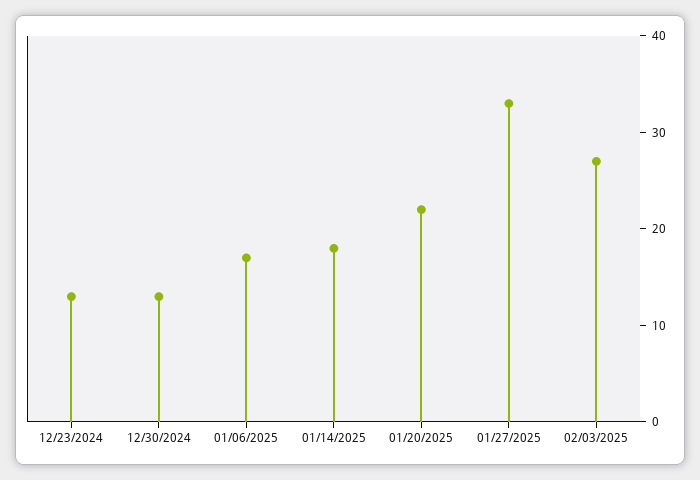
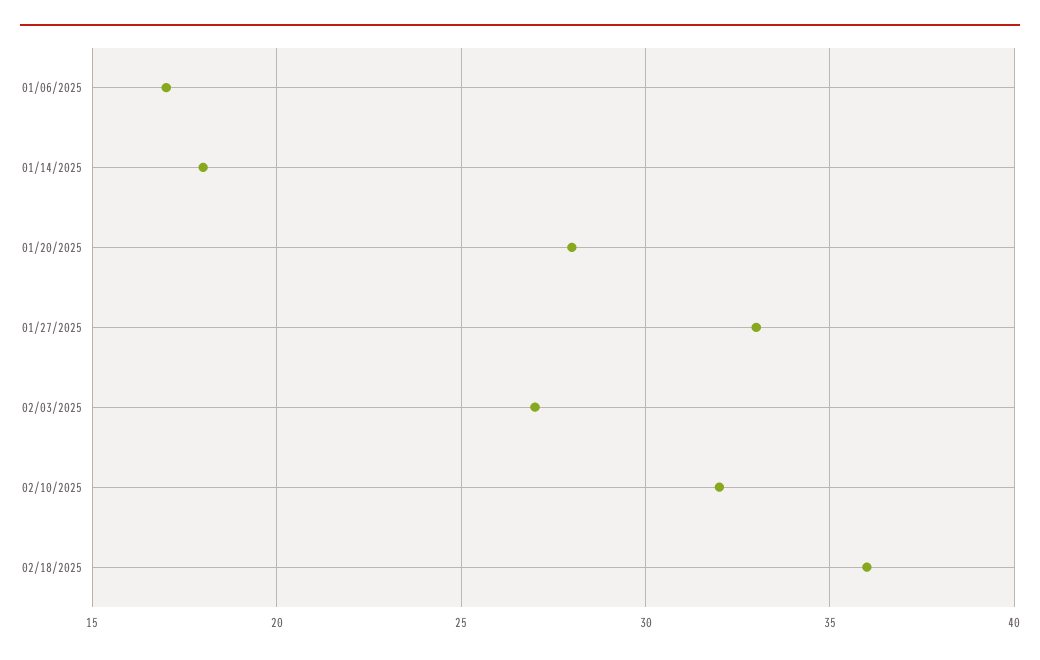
12/23/2024: 13 -> none
12/30/2024: 13 -> none
01/20/2025: 22 -> 28
02/10/2025: none -> 32
02/18/2025: none -> 36

